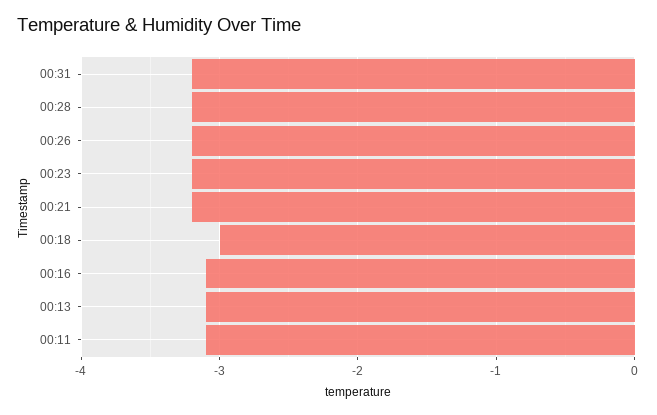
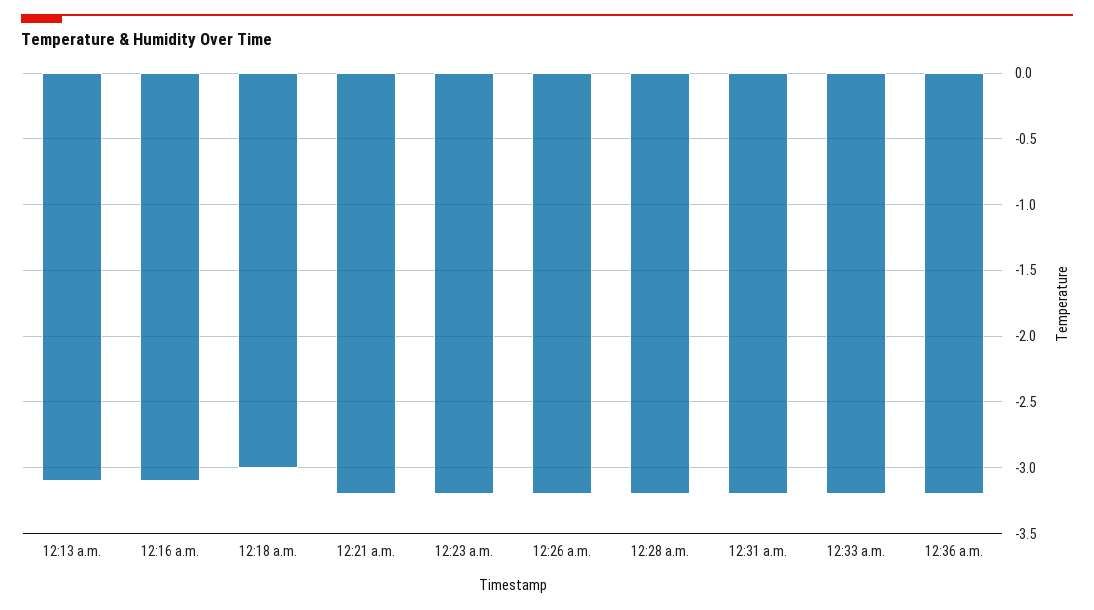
00:11: -3.1 -> none
12:33 a.m.: none -> -3.2
12:36 a.m.: none -> -3.2

